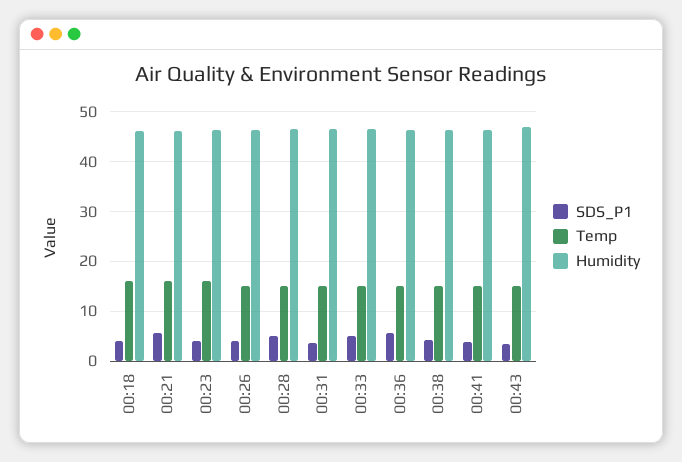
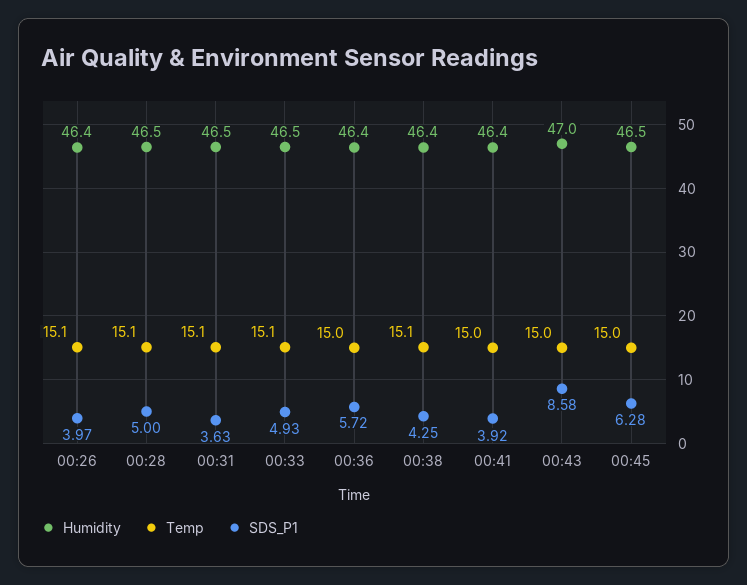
SDS_P1, 00:18: 4 -> none
Temp, 00:18: 16 -> none
Humidity, 00:18: 46 -> none
SDS_P1, 00:21: 6 -> none
Temp, 00:21: 16 -> none
Humidity, 00:21: 46 -> none
SDS_P1, 00:23: 4 -> none
Temp, 00:23: 16 -> none
Humidity, 00:23: 46 -> none
SDS_P1, 00:43: 4 -> 8.58
Humidity, 00:45: none -> 46.5
Temp, 00:45: none -> 15
SDS_P1, 00:45: none -> 6.28

